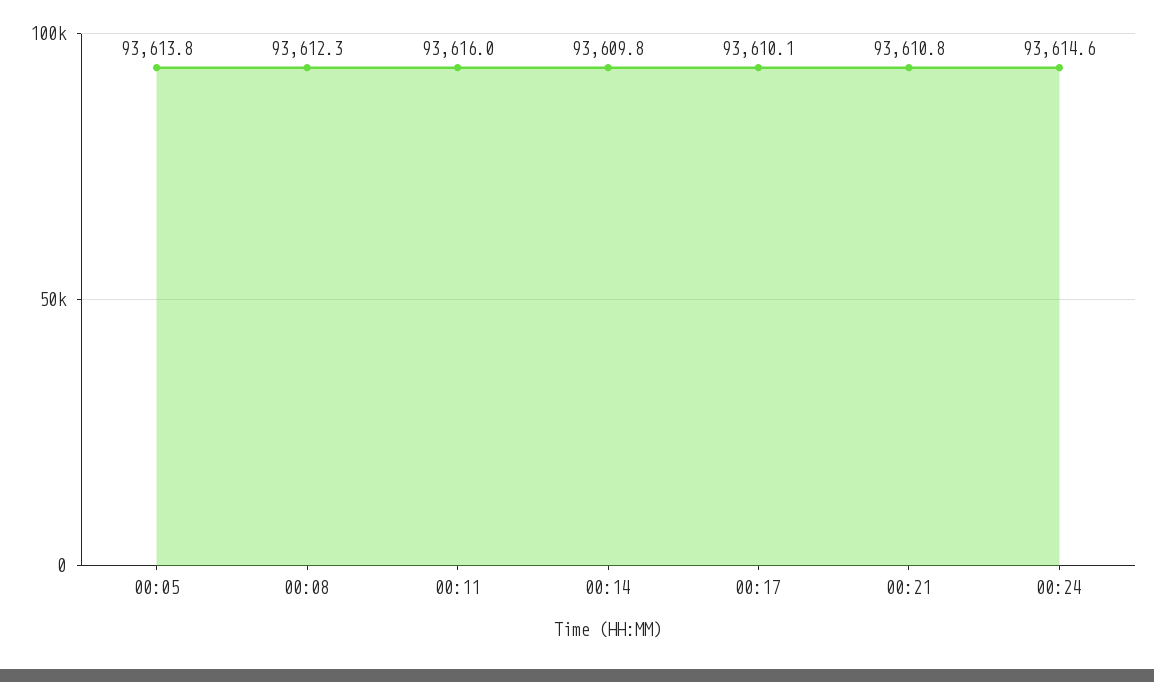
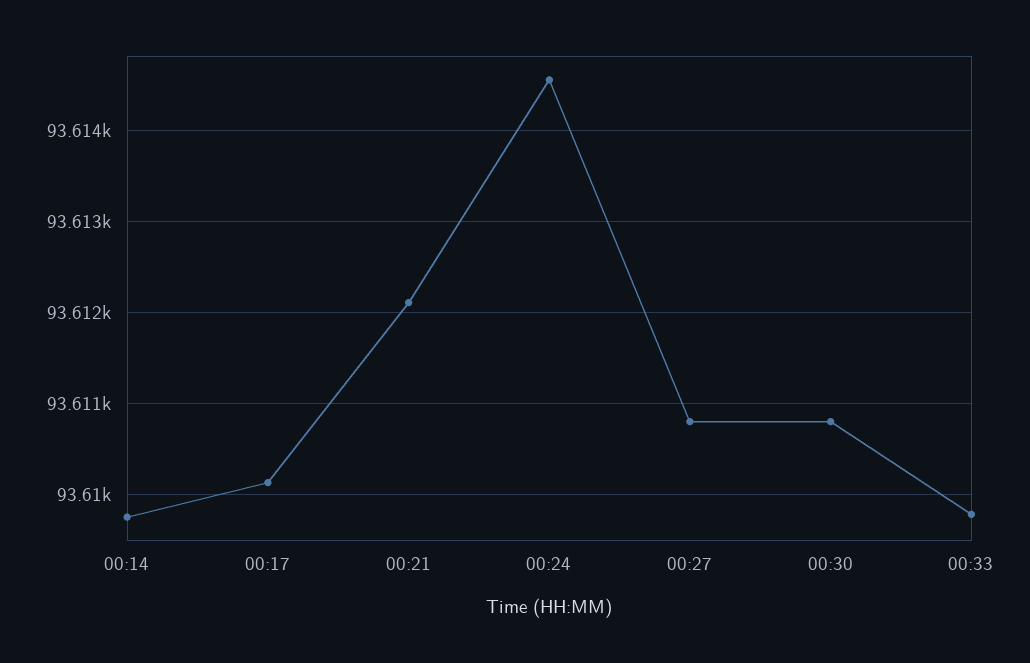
00:05: 93613.8 -> none
00:08: 93612.3 -> none
00:11: 93616 -> none
00:21: 93610.8 -> 93612.1
00:27: none -> 93610.8
00:30: none -> 93610.8
00:33: none -> 93609.8

